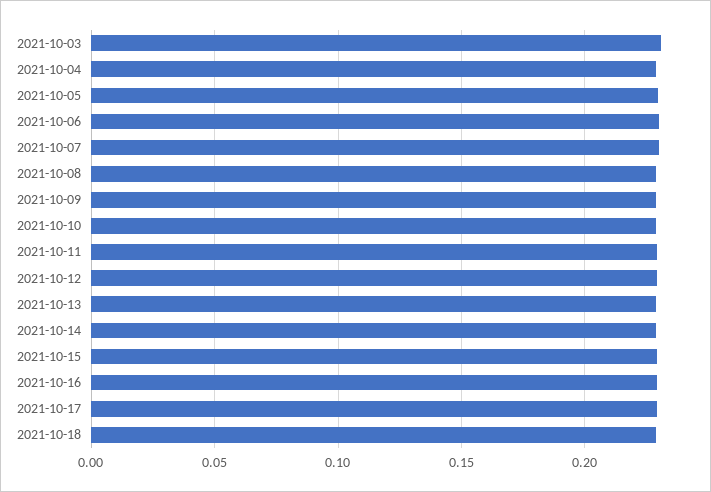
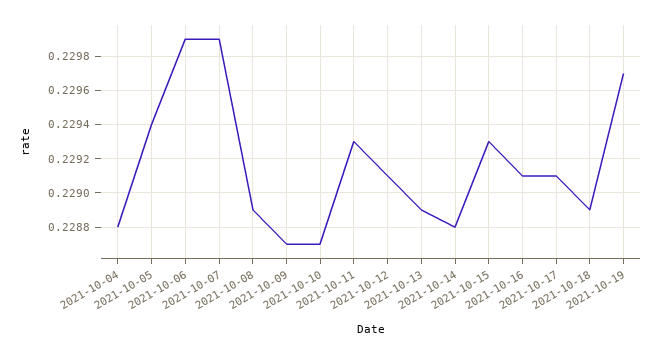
2021-10-03: 0.23 -> none
2021-10-19: none -> 0.2297

